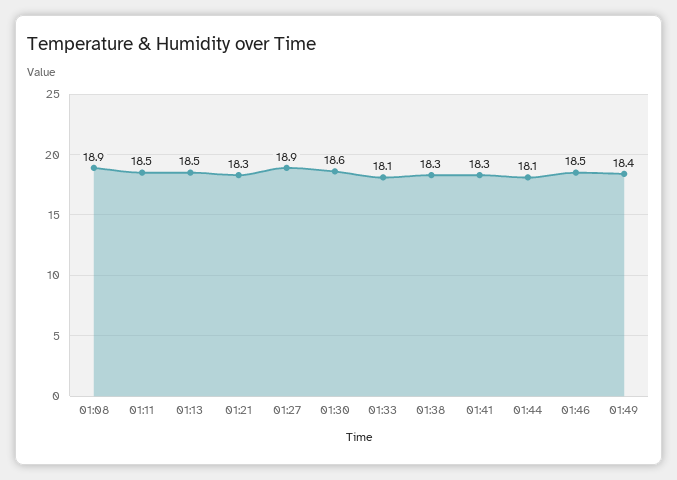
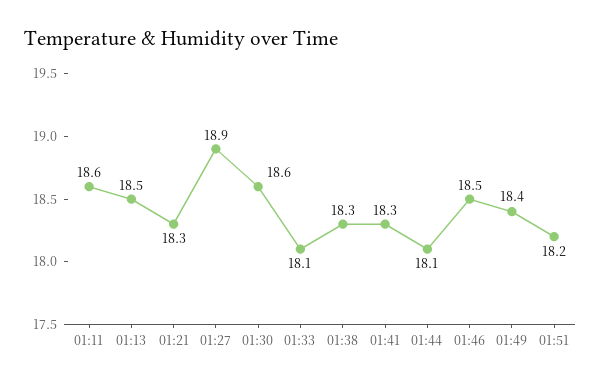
01:08: 18.9 -> none
01:11: 18.5 -> 18.6
01:51: none -> 18.2

